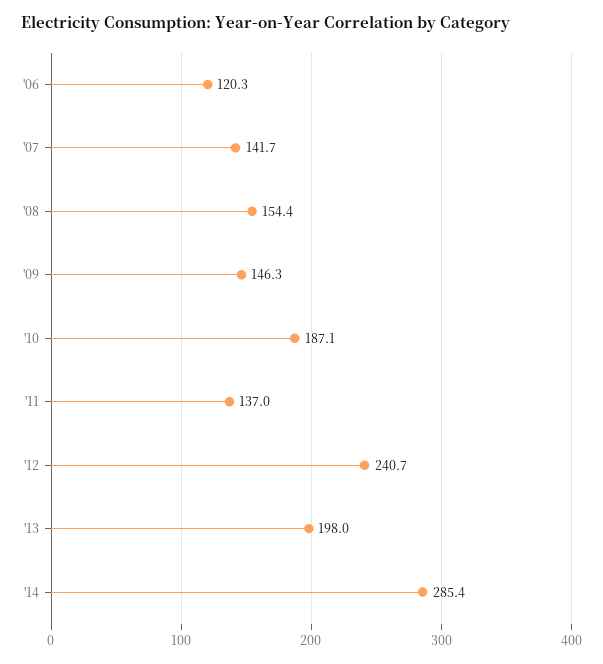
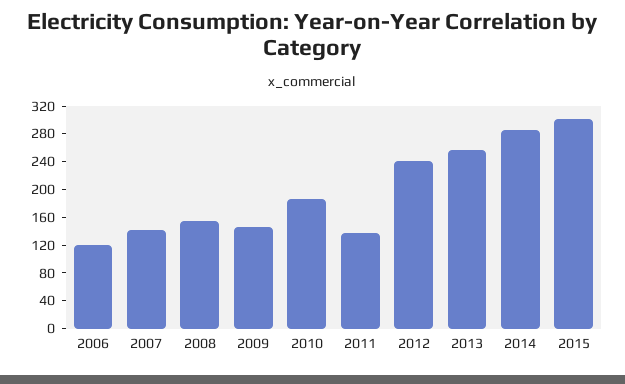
'13: 198 -> 260
2015: none -> 300

